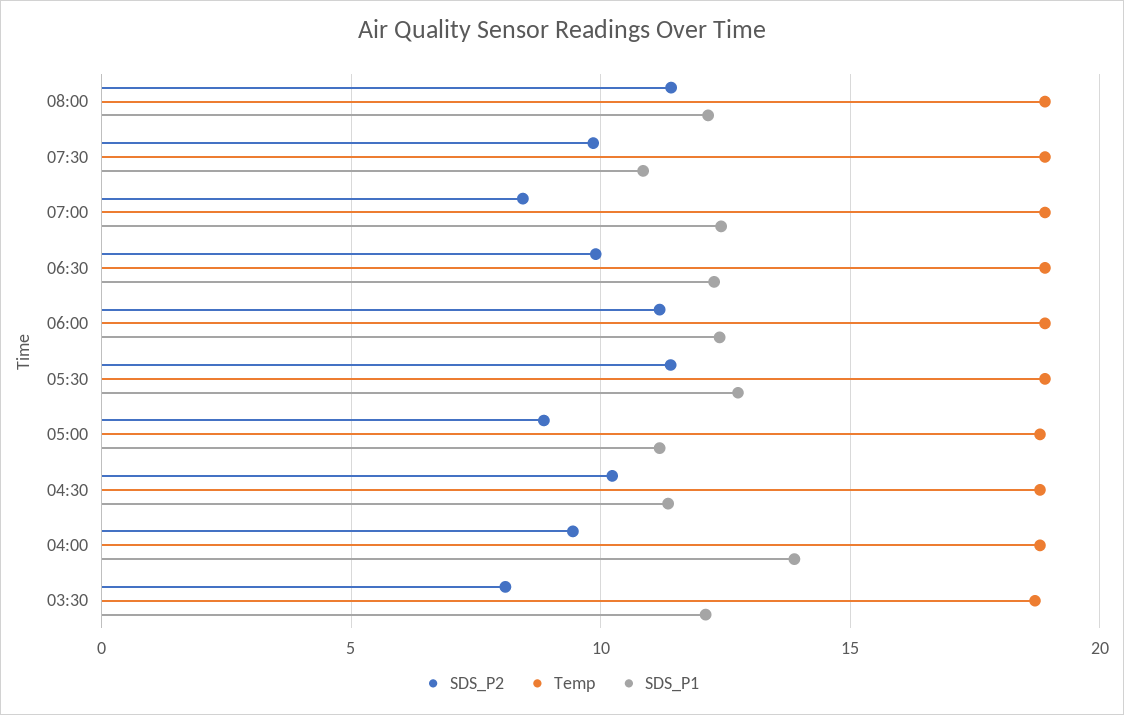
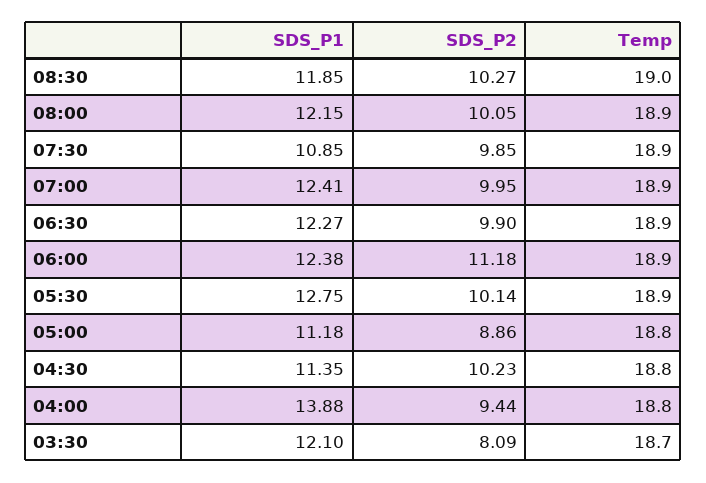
SDS_P2, 08:00: 11.5 -> 10.05
SDS_P2, 07:00: 8.5 -> 9.95
SDS_P2, 05:30: 11.5 -> 10.14
SDS_P1, 08:30: none -> 11.85
SDS_P2, 08:30: none -> 10.27
Temp, 08:30: none -> 19

